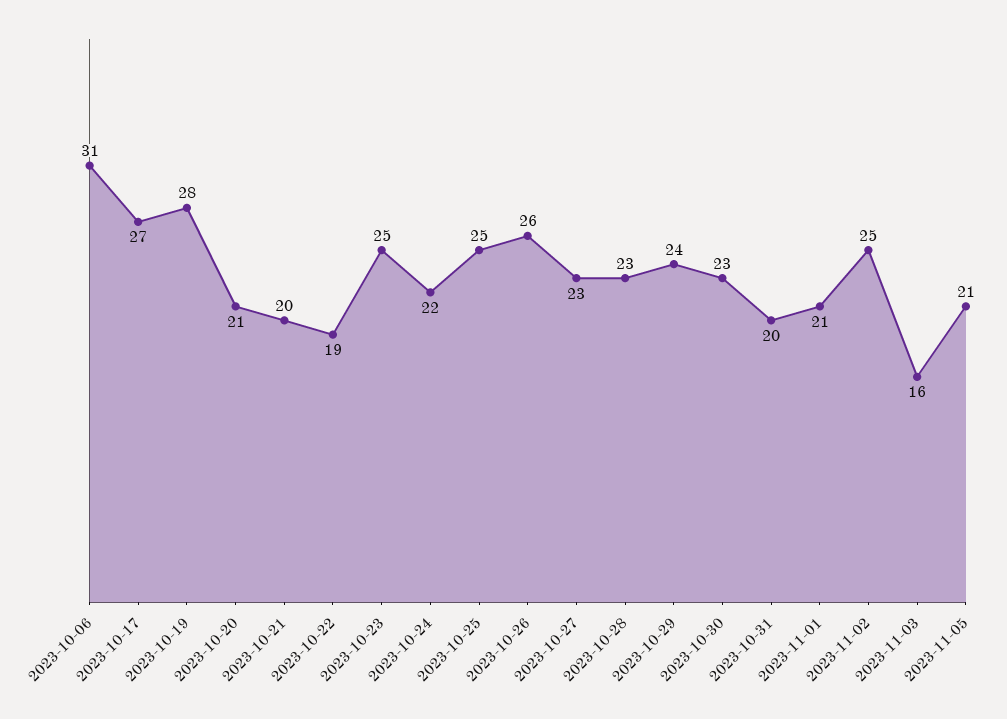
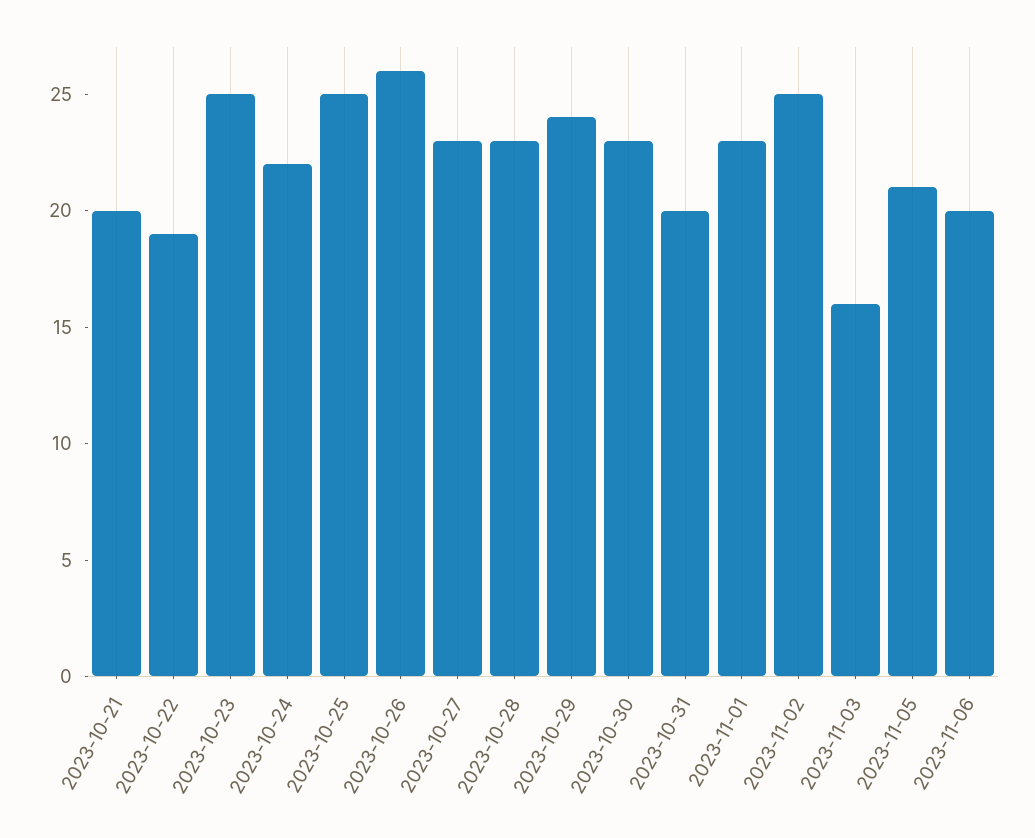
2023-10-06: 31 -> none
2023-10-17: 27 -> none
2023-10-19: 28 -> none
2023-10-20: 21 -> none
2023-11-01: 21 -> 23
2023-11-06: none -> 20

